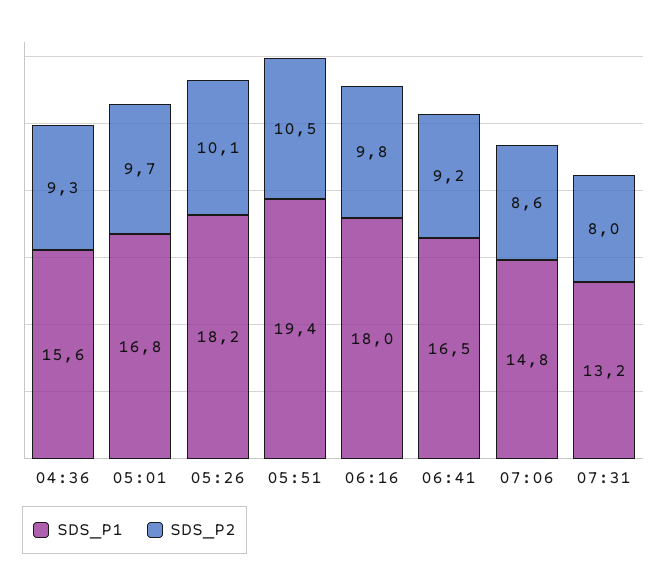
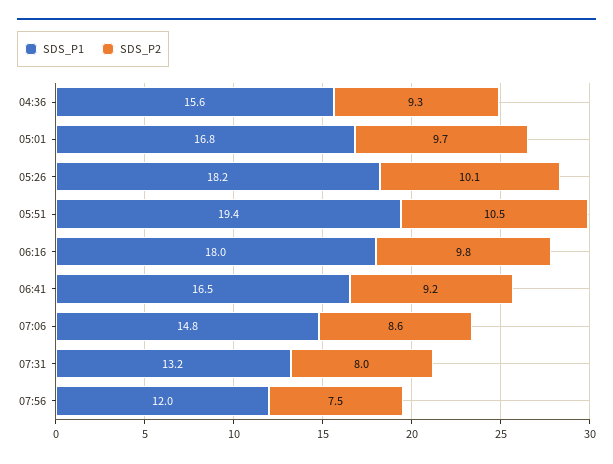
SDS_P1, 07:56: none -> 12
SDS_P2, 07:56: none -> 7.5

